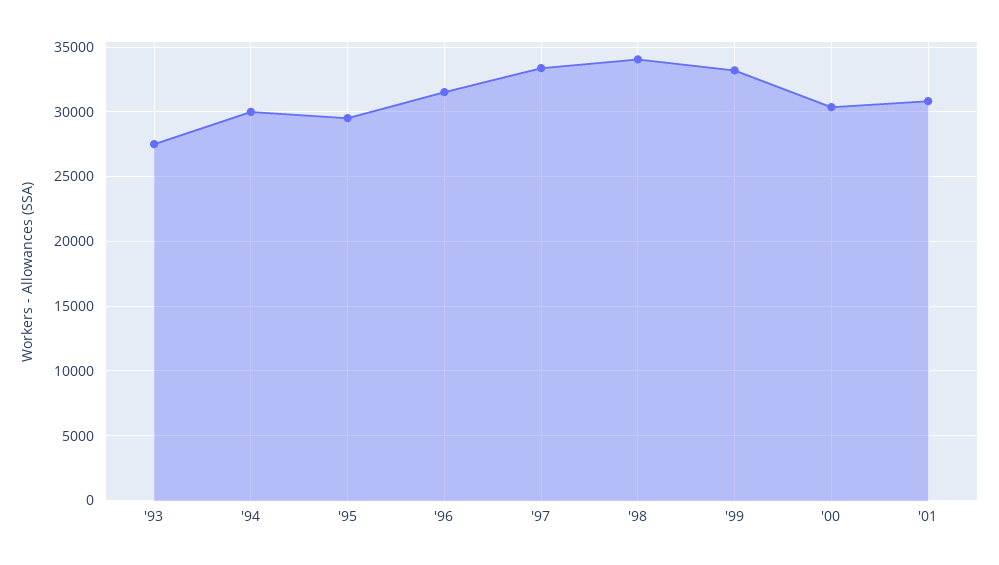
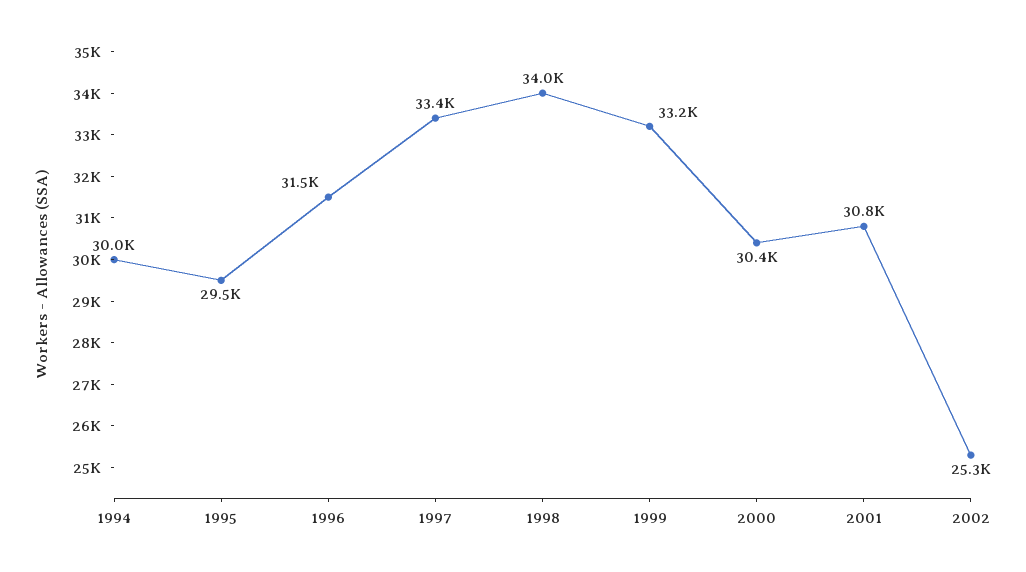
'93: 27500 -> none
2002: none -> 25300

